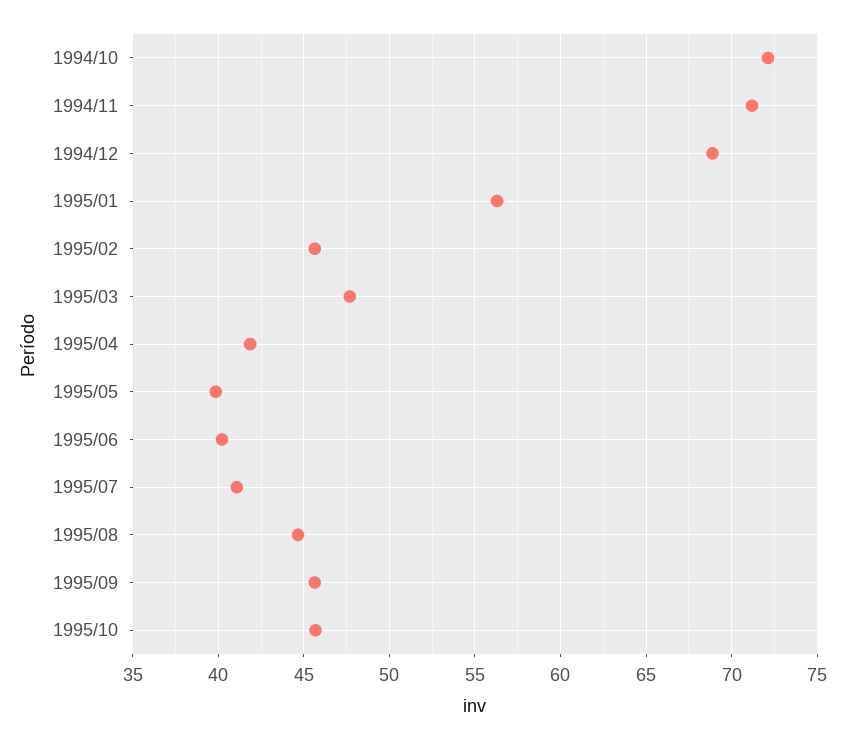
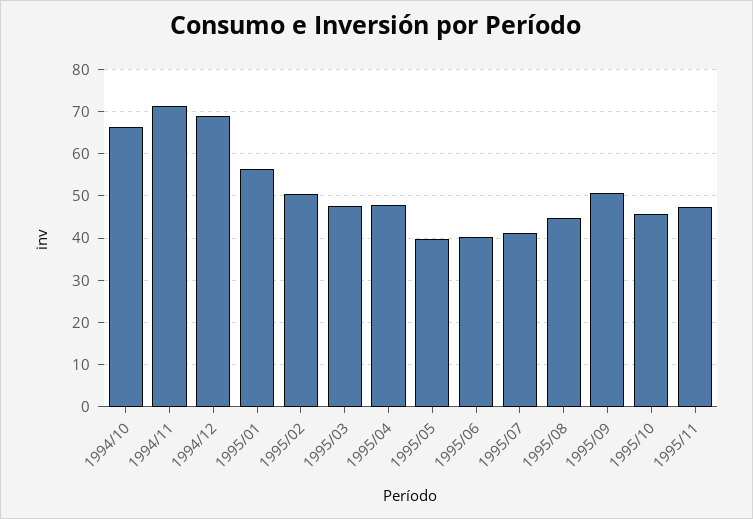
1994/10: 72 -> 66
1995/02: 45.5 -> 50
1995/04: 42 -> 48
1995/09: 45.5 -> 50
1995/11: none -> 48

